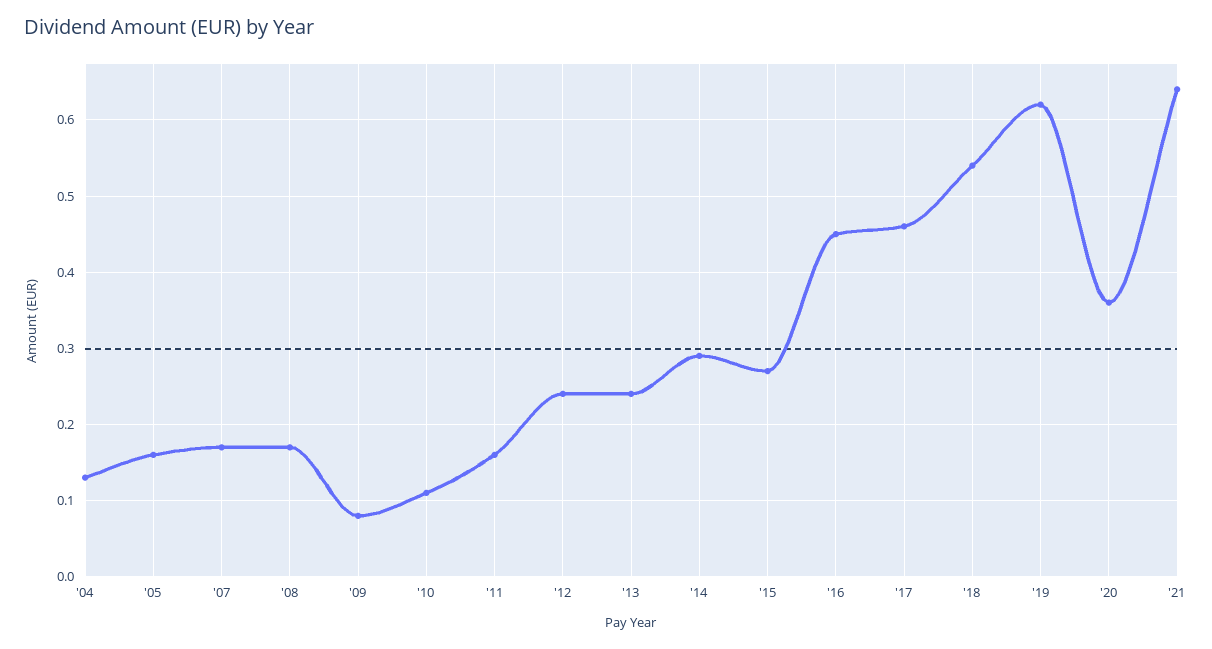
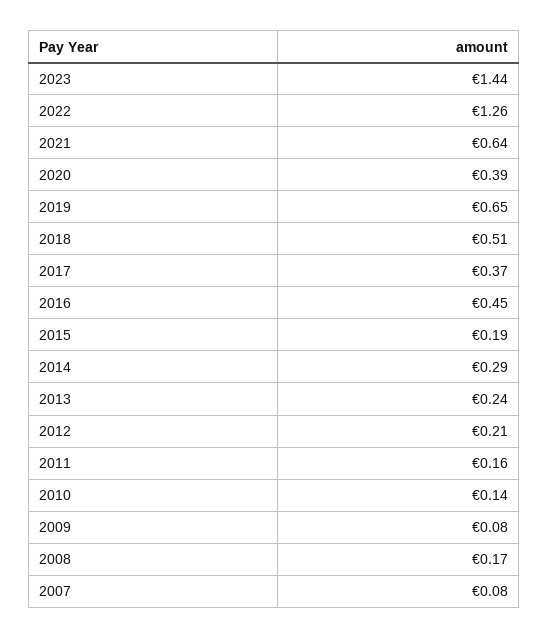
'04: 0.13 -> none
'05: 0.16 -> none
'07: 0.17 -> 0.08
'10: 0.11 -> 0.14
'12: 0.24 -> 0.21
'15: 0.27 -> 0.19
'17: 0.46 -> 0.37
'18: 0.54 -> 0.51
'19: 0.62 -> 0.65
'20: 0.36 -> 0.39
2023: none -> 1.44
2022: none -> 1.26

